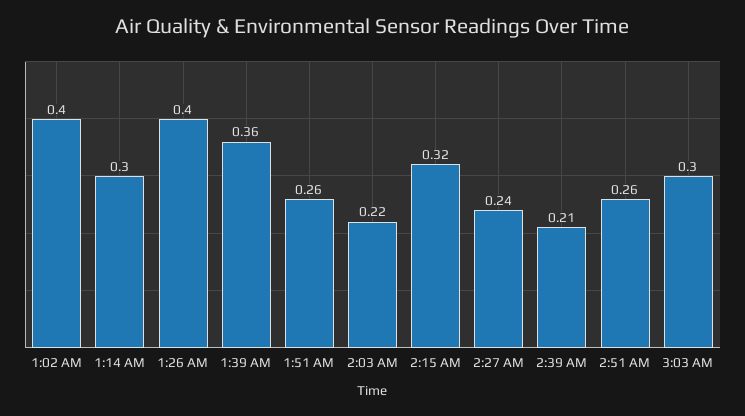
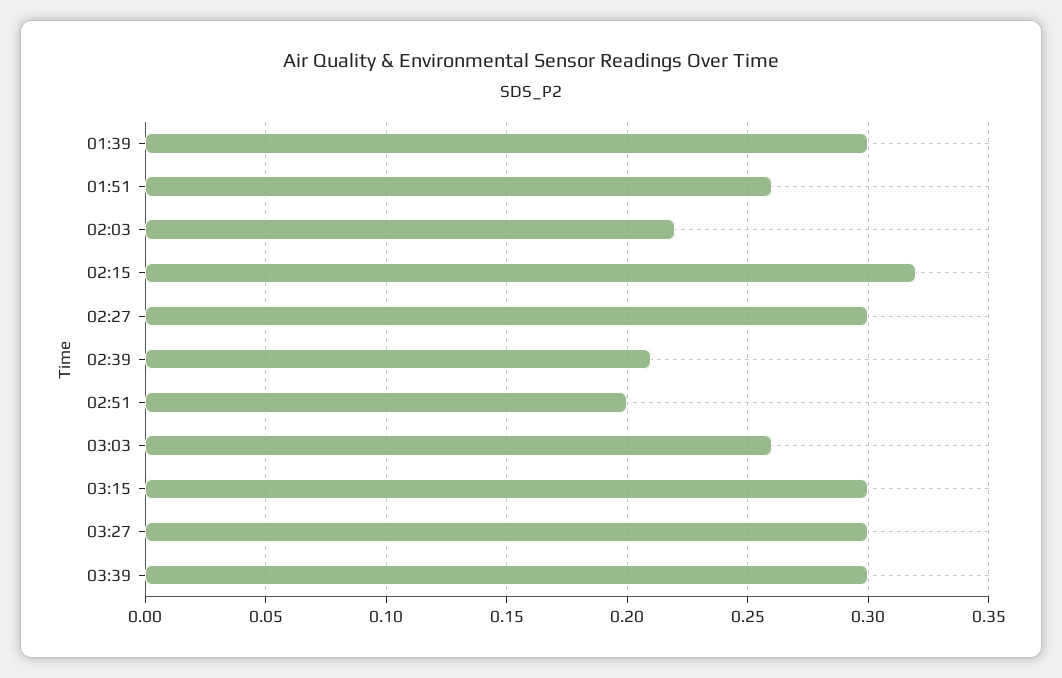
1:02 AM: 0.4 -> none
1:14 AM: 0.3 -> none
1:26 AM: 0.4 -> none
1:39 AM: 0.36 -> 0.3
2:27 AM: 0.24 -> 0.3
2:51 AM: 0.26 -> 0.2
3:03 AM: 0.3 -> 0.26
03:15: none -> 0.3
03:27: none -> 0.3
03:39: none -> 0.3

